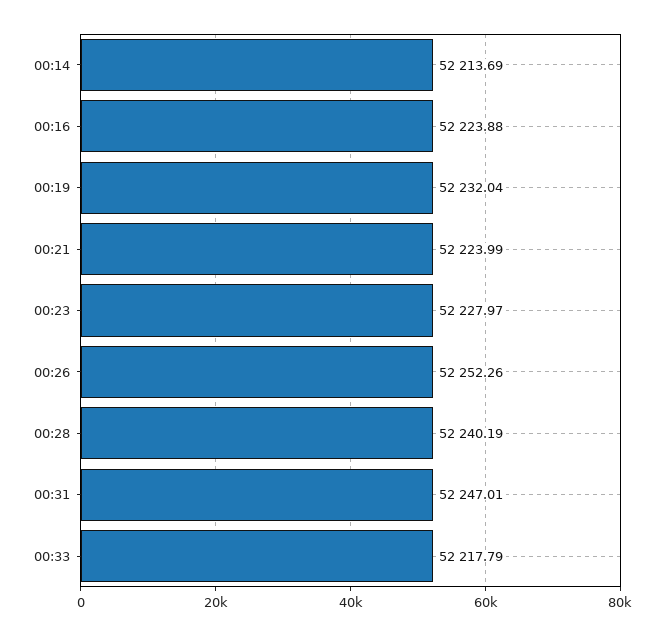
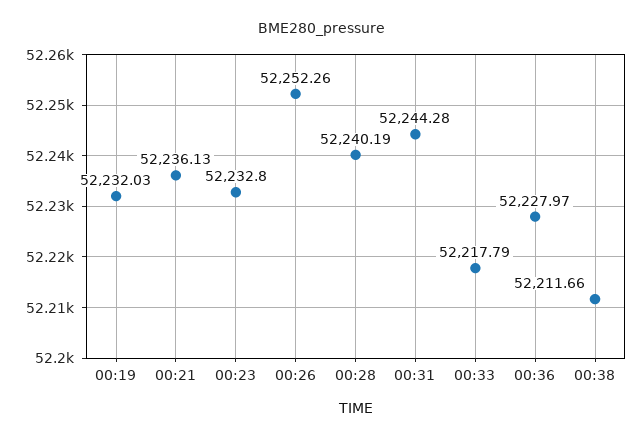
00:14: 52213.69 -> none
00:16: 52223.88 -> none
00:19: 52232.04 -> 52232.03
00:21: 52223.99 -> 52236.13
00:23: 52227.97 -> 52232.8
00:31: 52247.01 -> 52244.28
00:36: none -> 52227.97
00:38: none -> 52211.66

